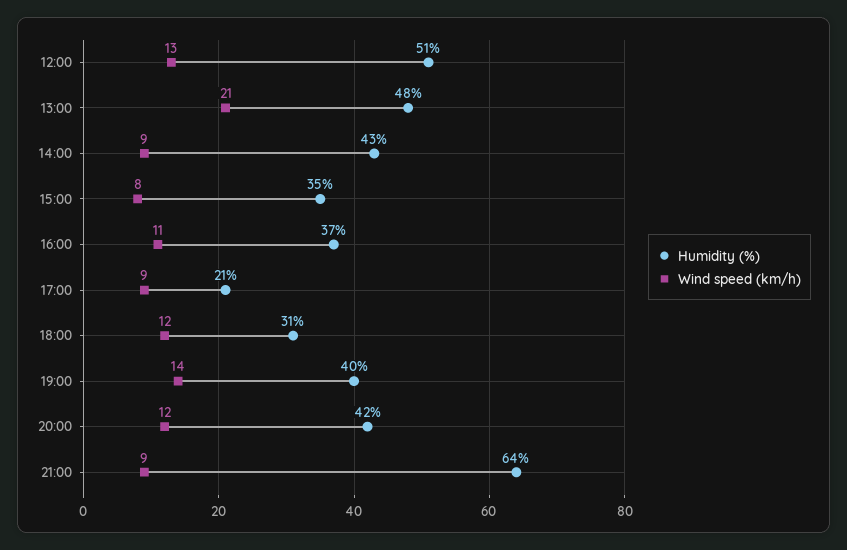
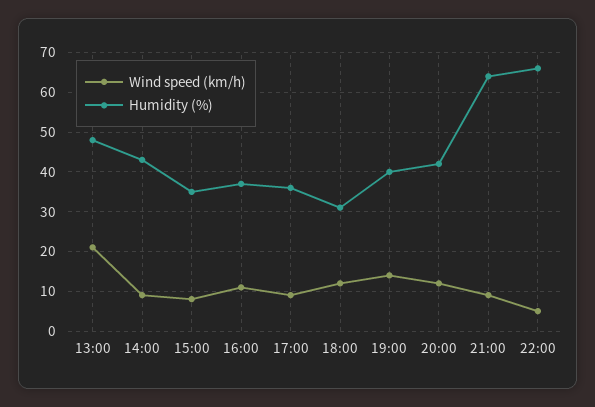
Humidity (%), 12:00: 51 -> none
Wind speed (km/h), 12:00: 13 -> none
Humidity (%), 17:00: 21 -> 35
Wind speed (km/h), 22:00: none -> 5
Humidity (%), 22:00: none -> 65

